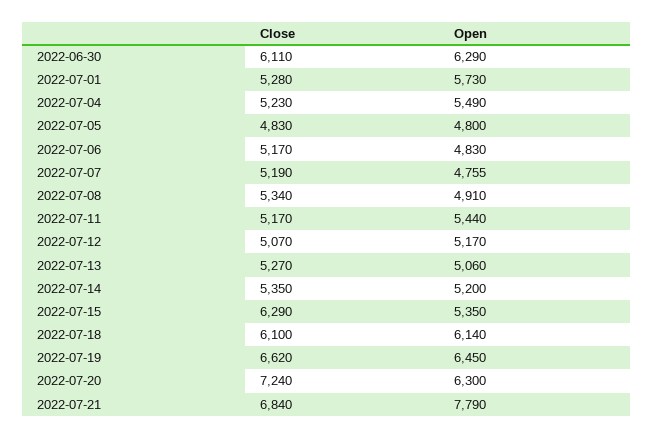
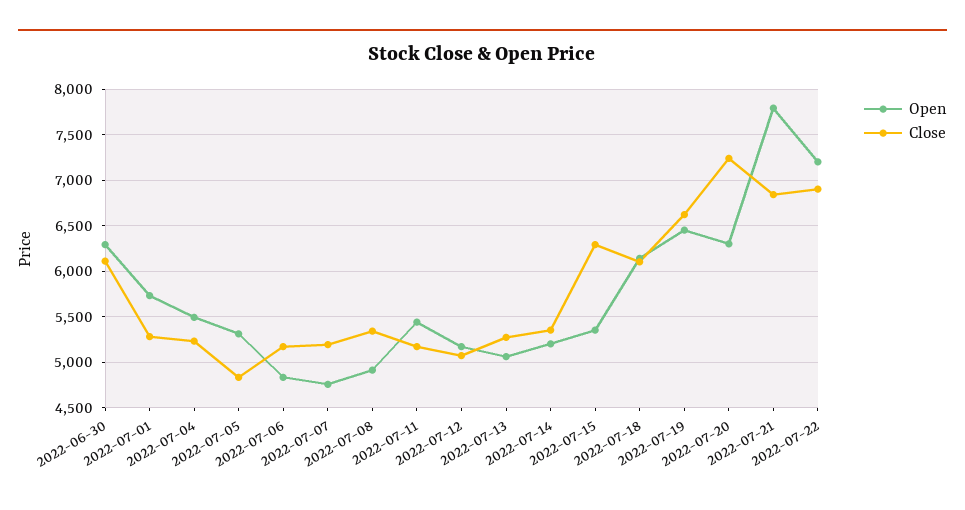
Open, 2022-07-05: 4800 -> 5300
Open, 2022-07-22: none -> 7200
Close, 2022-07-22: none -> 6900

